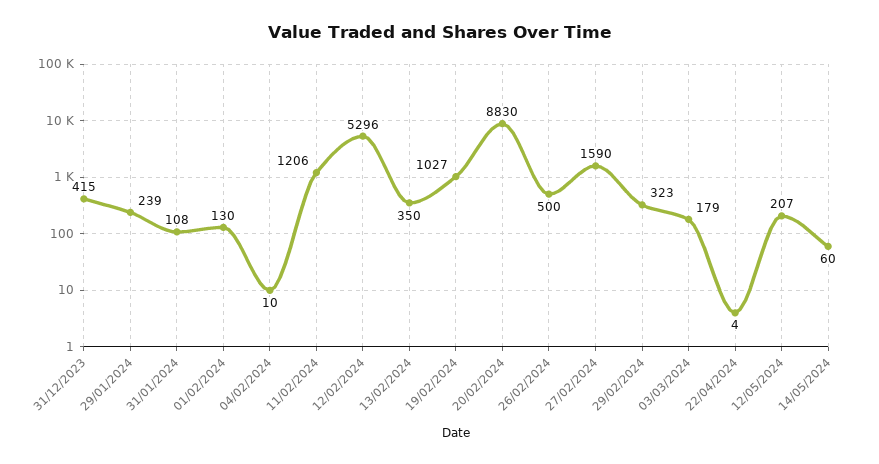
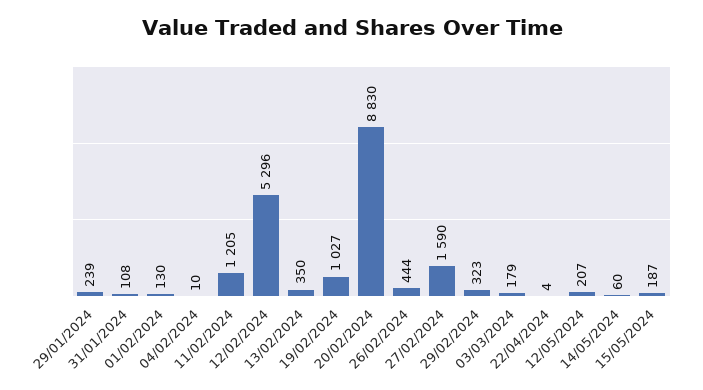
31/12/2023: 415 -> none
11/02/2024: 1206 -> 1205
26/02/2024: 500 -> 444
15/05/2024: none -> 187

